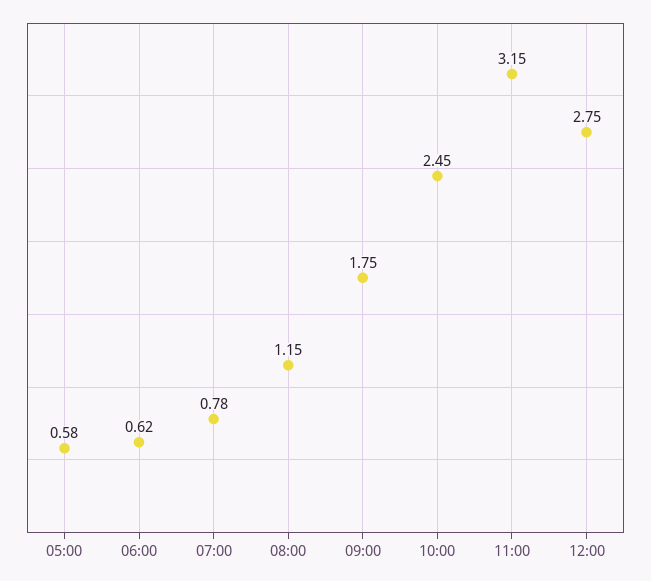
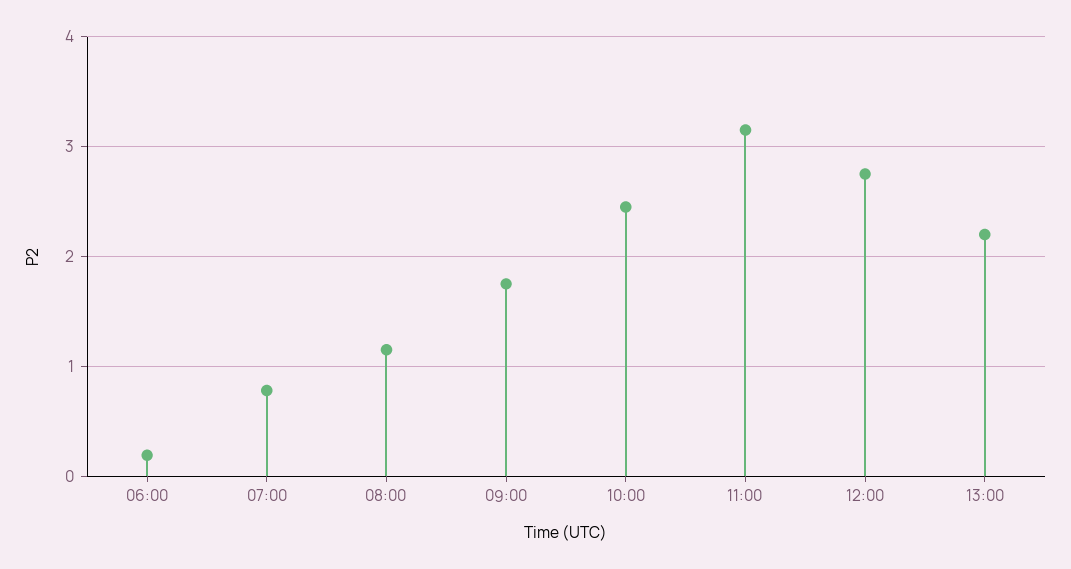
05:00: 0.58 -> none
06:00: 0.62 -> 0.2
13:00: none -> 2.2

